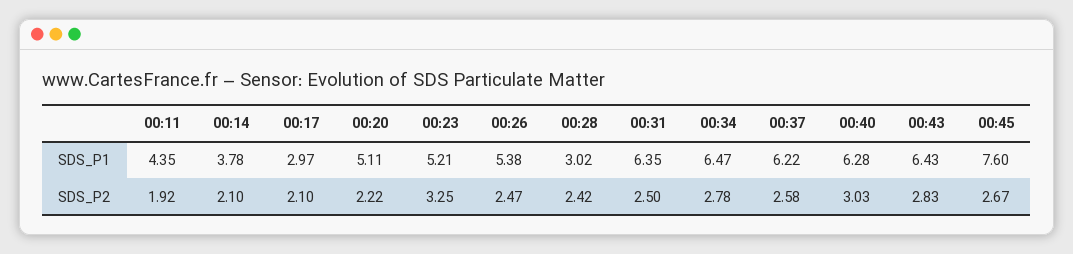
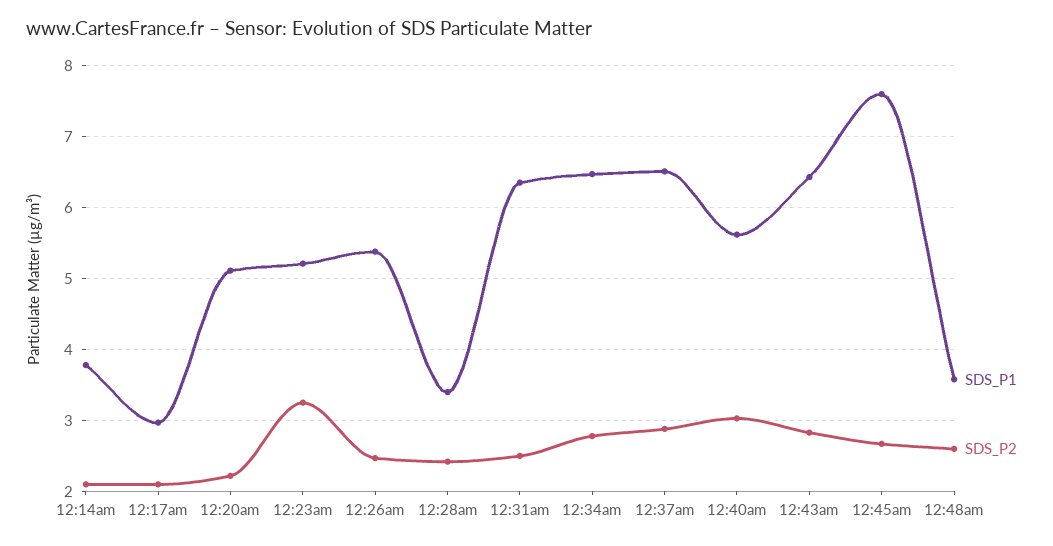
SDS_P1, 00:11: 4.35 -> none
SDS_P1, 00:28: 3.02 -> 3.4
SDS_P1, 00:37: 6.22 -> 6.5
SDS_P1, 00:40: 6.28 -> 5.6
SDS_P2, 00:11: 1.92 -> none
SDS_P2, 00:37: 2.58 -> 2.9
SDS_P1, 12:48am: none -> 3.6
SDS_P2, 12:48am: none -> 2.6

